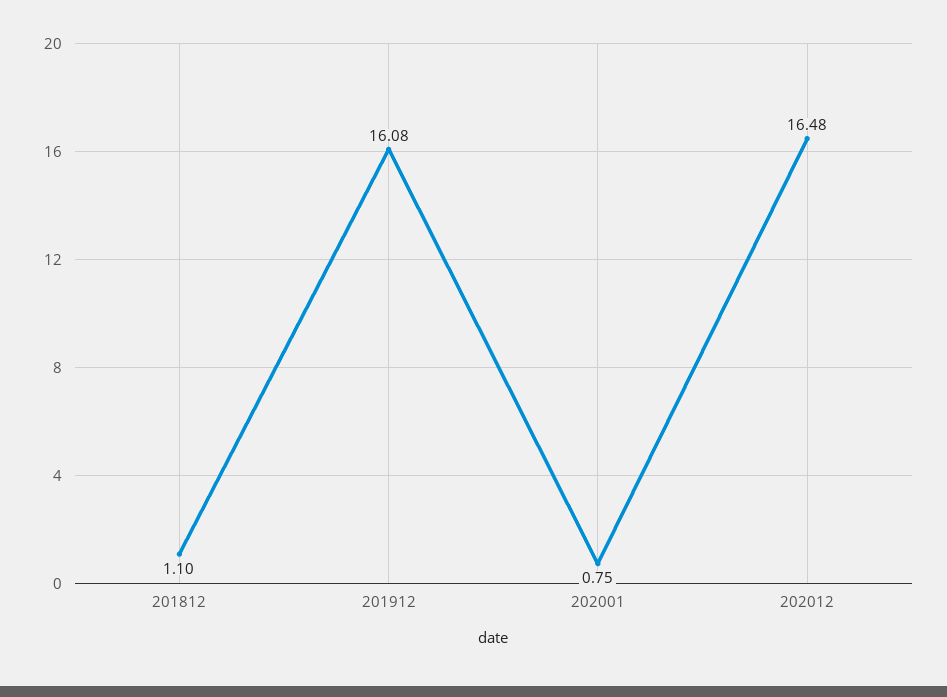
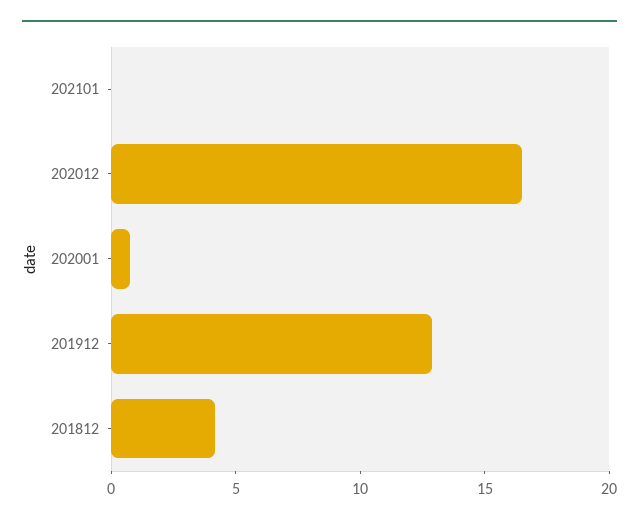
201812: 1.1 -> 4
201912: 16.08 -> 13
202101: none -> 0

